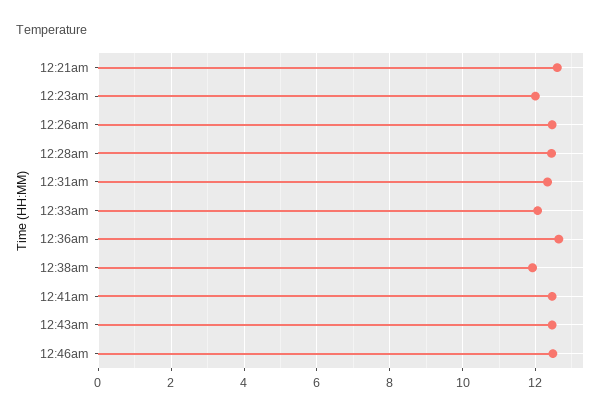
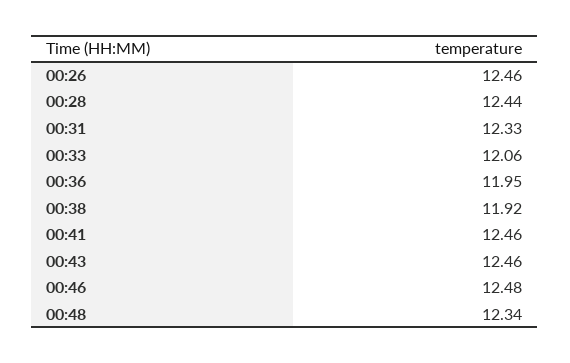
12:21am: 12.6 -> none
12:23am: 12 -> none
12:36am: 12.6 -> 11.95
00:48: none -> 12.34

